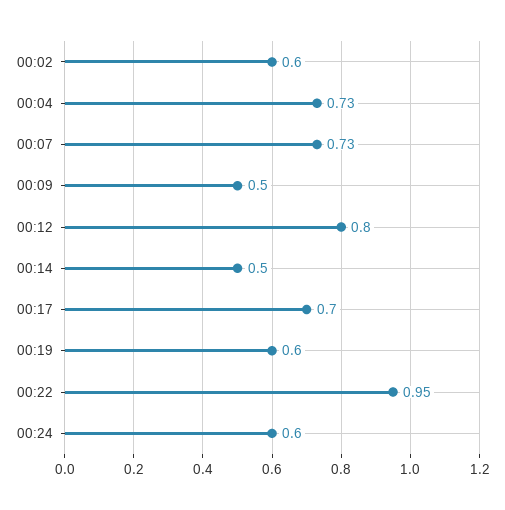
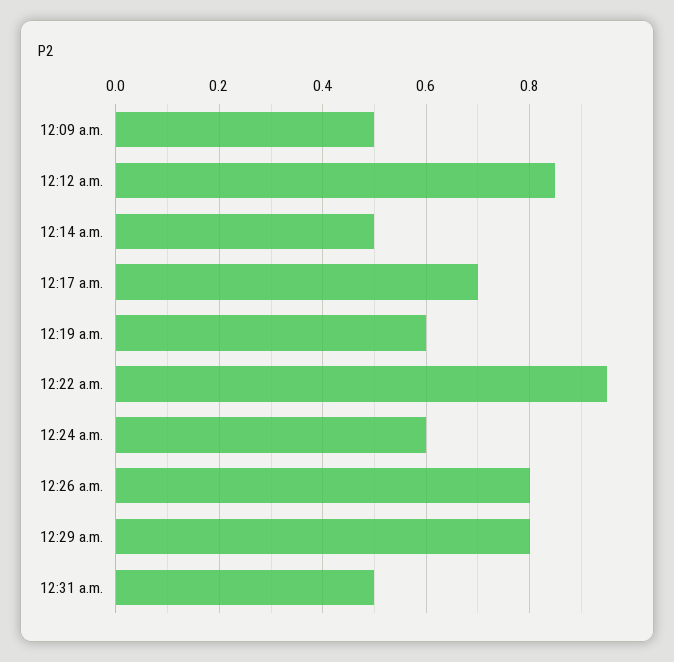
00:02: 0.6 -> none
00:04: 0.73 -> none
00:07: 0.73 -> none
00:12: 0.8 -> 0.85
12:26 a.m.: none -> 0.8
12:29 a.m.: none -> 0.8
12:31 a.m.: none -> 0.5

